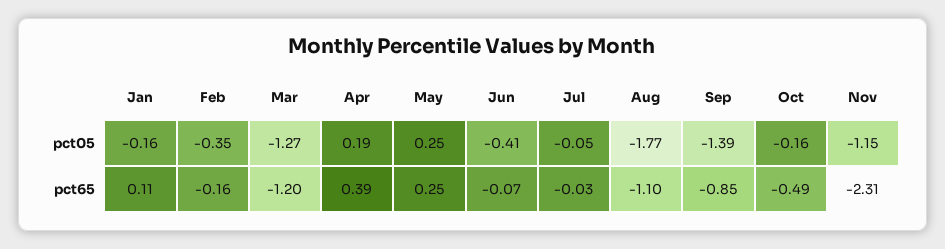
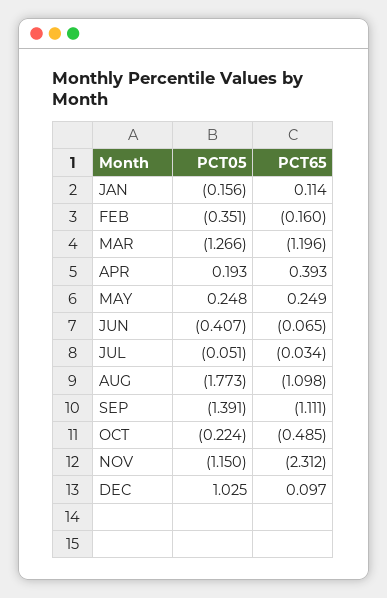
Oct, pct05: -0.16 -> -0.224
Sep, pct65: -0.85 -> -1.111
DEC, pct05: none -> 1.025
DEC, pct65: none -> 0.097

